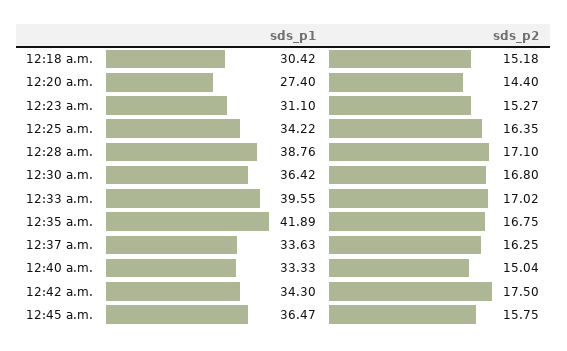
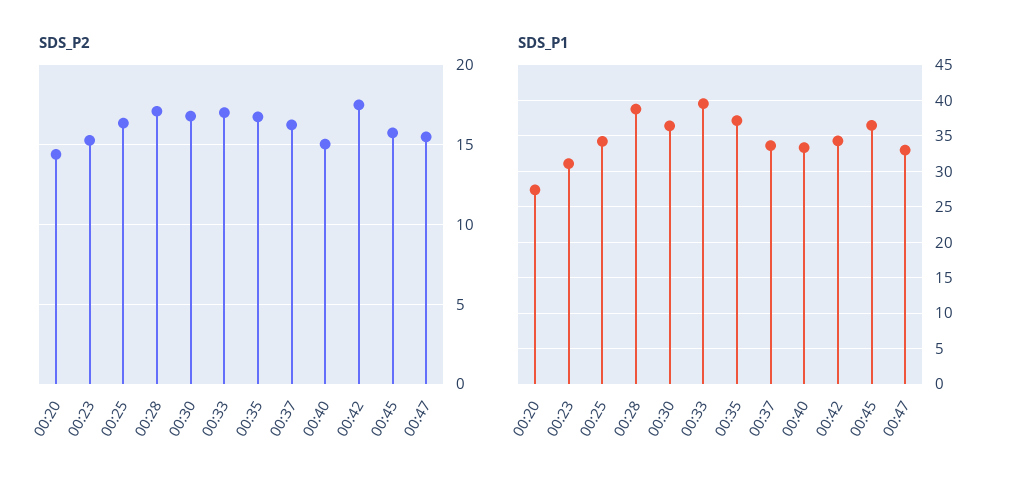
sds_p1, 12:18 a.m.: 30.42 -> none
sds_p2, 12:18 a.m.: 15.18 -> none
sds_p1, 12:35 a.m.: 41.89 -> 37
sds_p2, 00:47: none -> 15.5
sds_p1, 00:47: none -> 33

